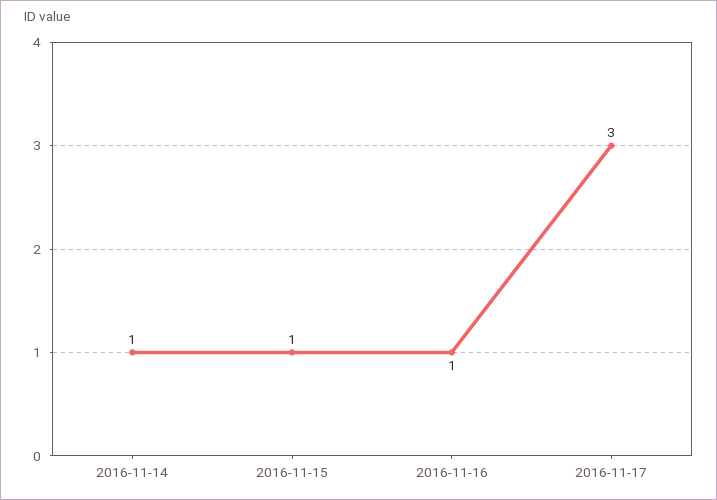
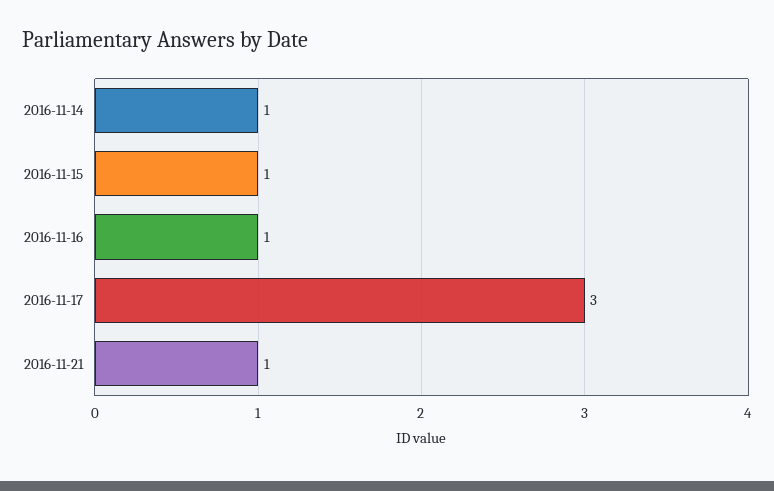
2016-11-21: none -> 1

